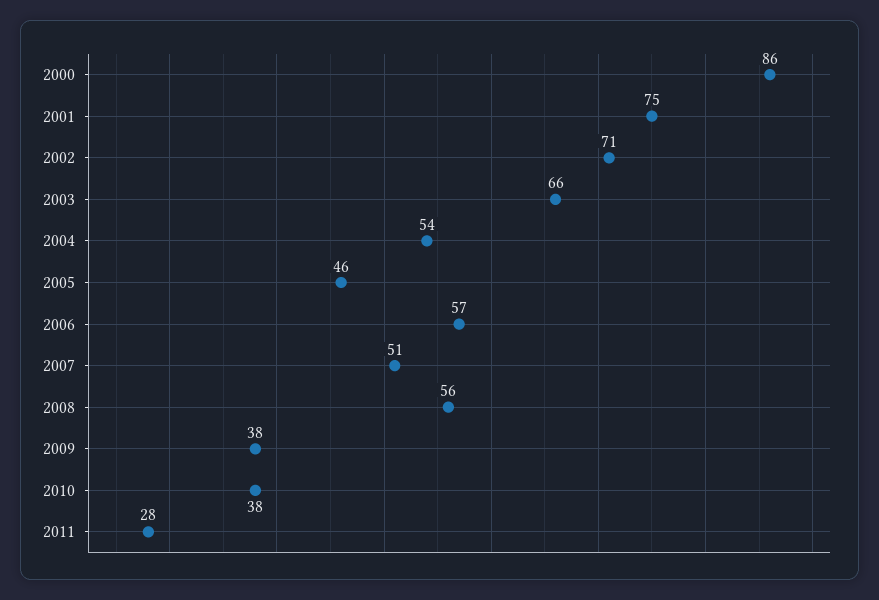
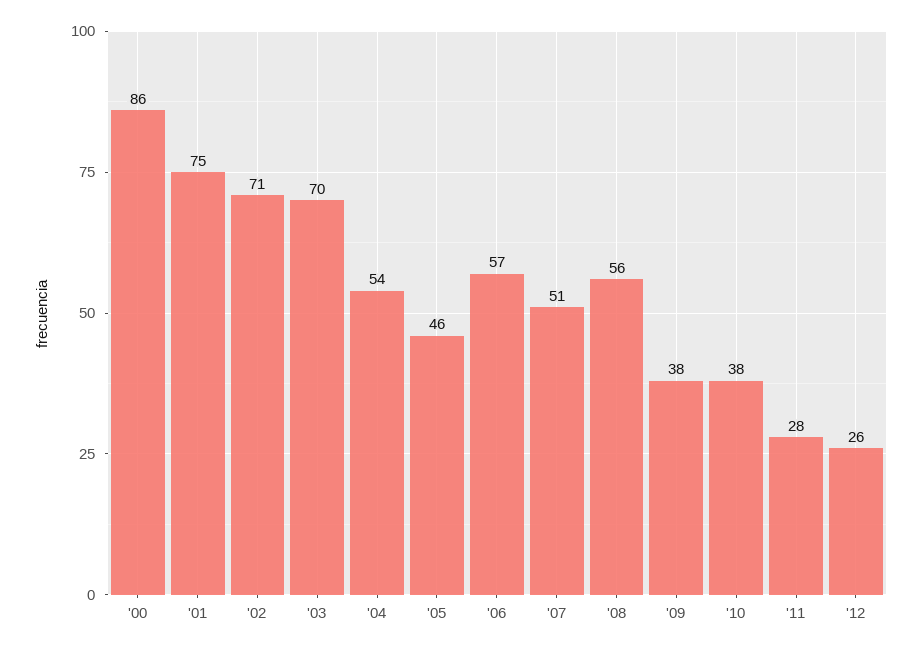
2003: 66 -> 70
'12: none -> 26

